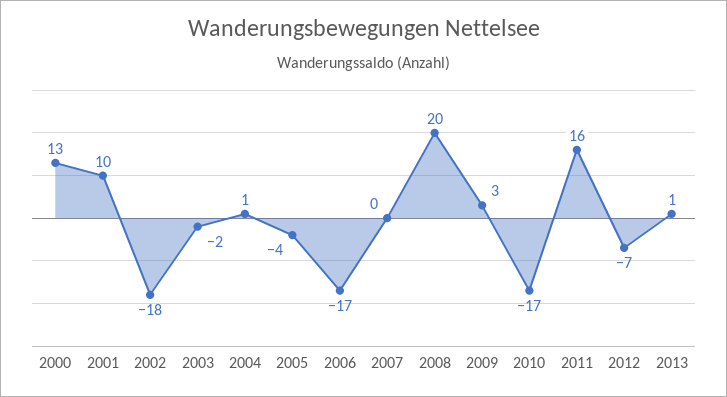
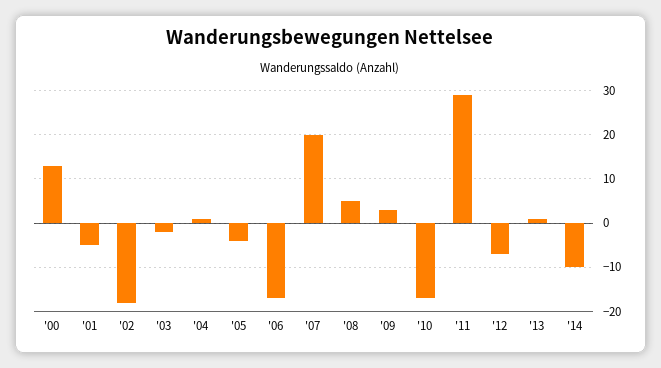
2001: 10 -> -5
2007: 0 -> 20
2008: 20 -> 5
2011: 16 -> 30
'14: none -> -10

